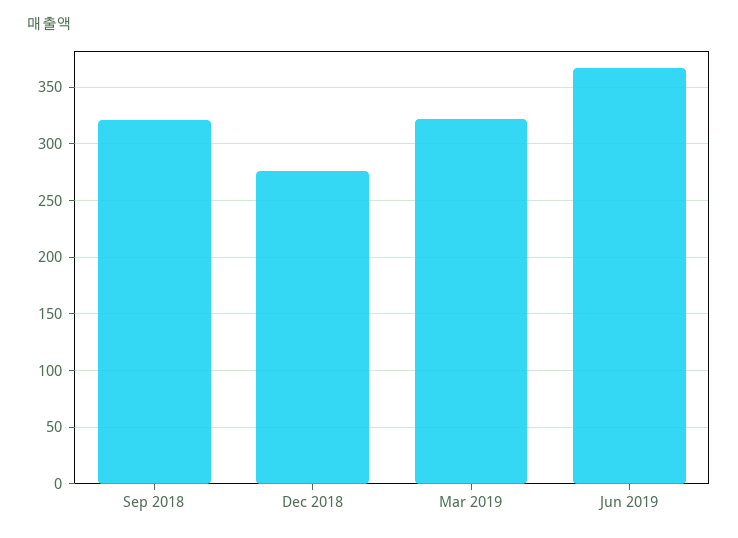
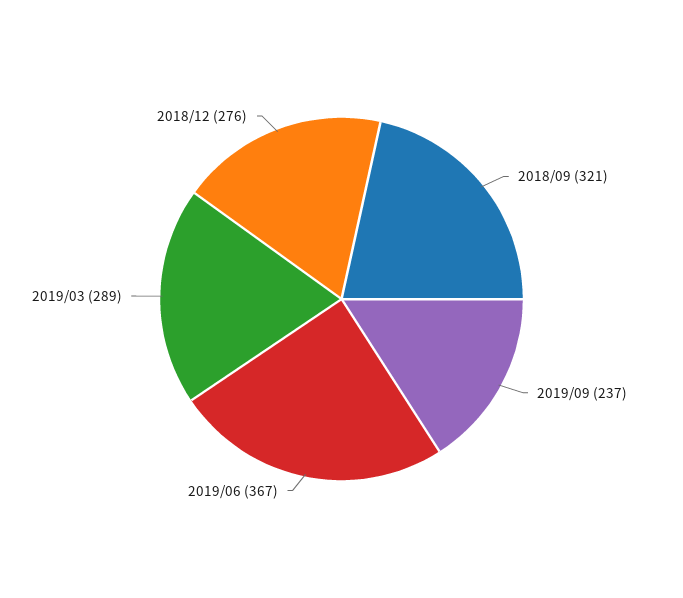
Mar 2019: 320 -> 289
2019/09: none -> 237

